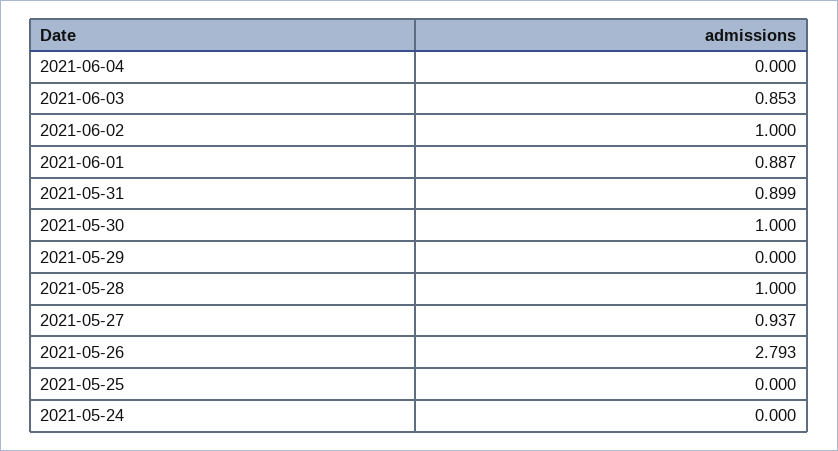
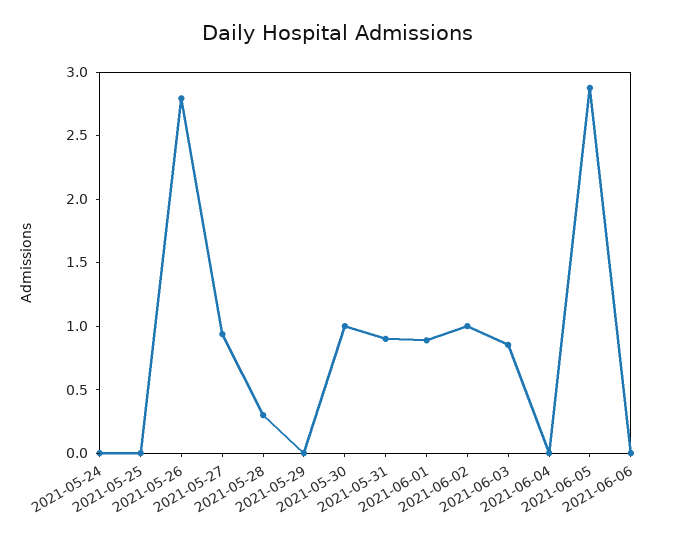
2021-05-28: 1 -> 0.3
2021-06-05: none -> 2.9
2021-06-06: none -> 0

